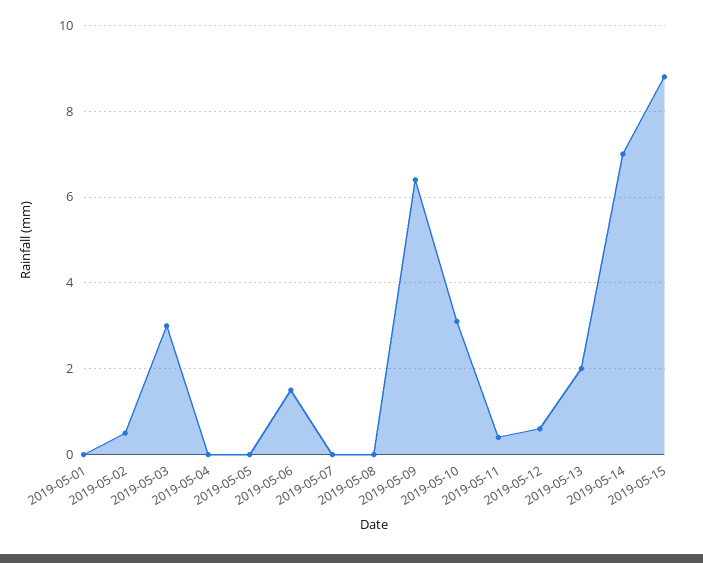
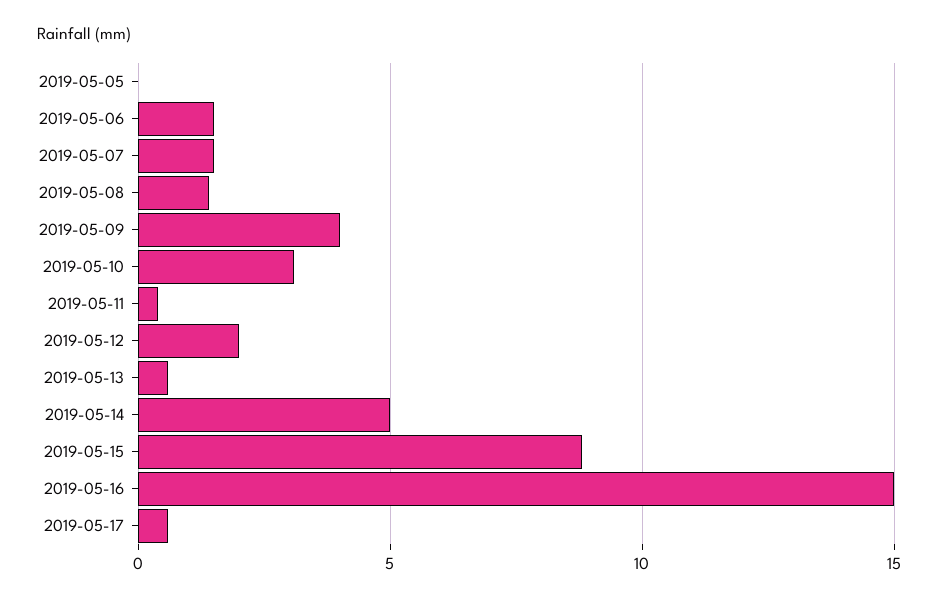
2019-05-01: 0 -> none
2019-05-02: 0.5 -> none
2019-05-03: 3 -> none
2019-05-04: 0 -> none
2019-05-07: 0 -> 1.5
2019-05-08: 0 -> 1.5
2019-05-09: 6.5 -> 4
2019-05-12: 0.5 -> 2
2019-05-13: 2 -> 0.5
2019-05-14: 7 -> 5
2019-05-16: none -> 15
2019-05-17: none -> 0.5

